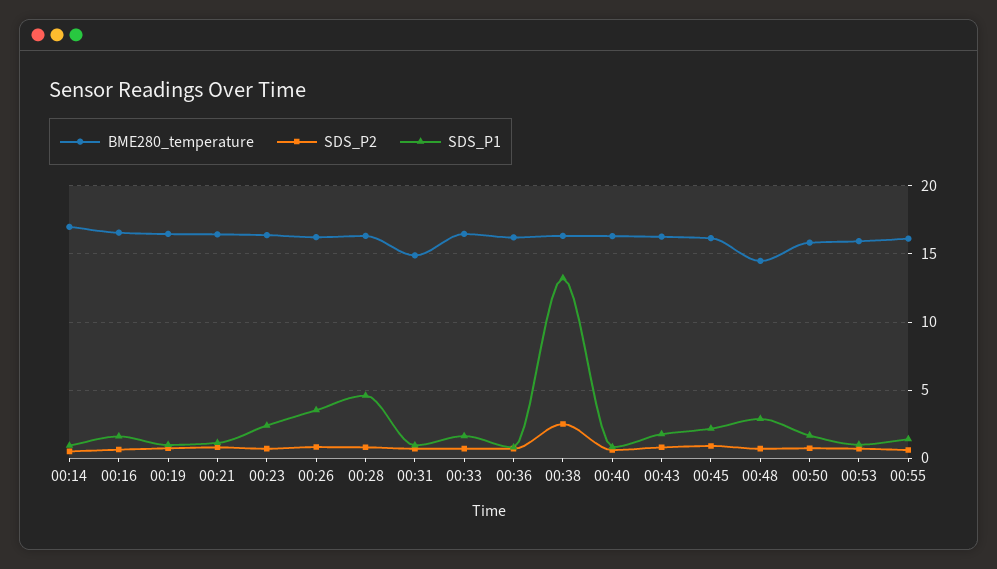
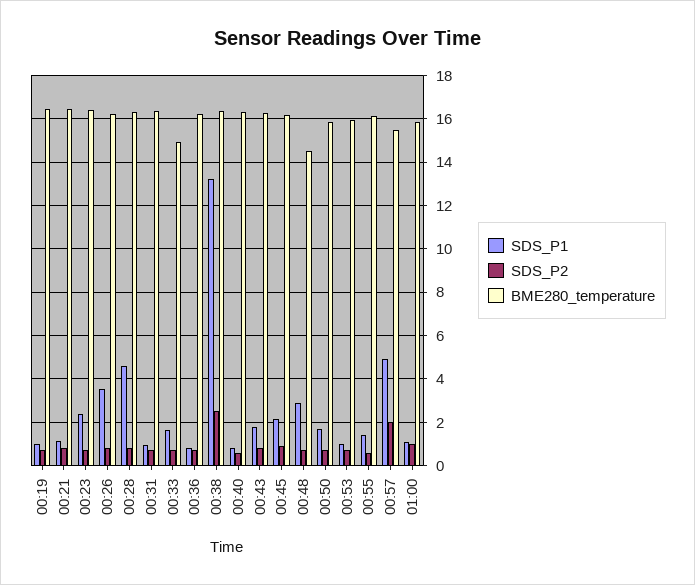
BME280_temperature, 00:14: 17 -> none
SDS_P2, 00:14: 0.5 -> none
SDS_P1, 00:14: 1 -> none
BME280_temperature, 00:16: 16.5 -> none
SDS_P2, 00:16: 0.5 -> none
SDS_P1, 00:16: 1.5 -> none
BME280_temperature, 00:31: 15 -> 16.5
BME280_temperature, 00:33: 16.5 -> 15
SDS_P1, 00:57: none -> 5
SDS_P2, 00:57: none -> 2
BME280_temperature, 00:57: none -> 15.5
SDS_P1, 01:00: none -> 1
SDS_P2, 01:00: none -> 1
BME280_temperature, 01:00: none -> 16

